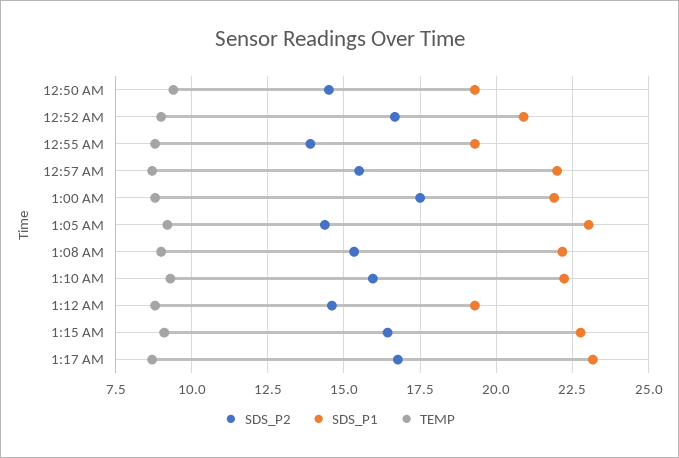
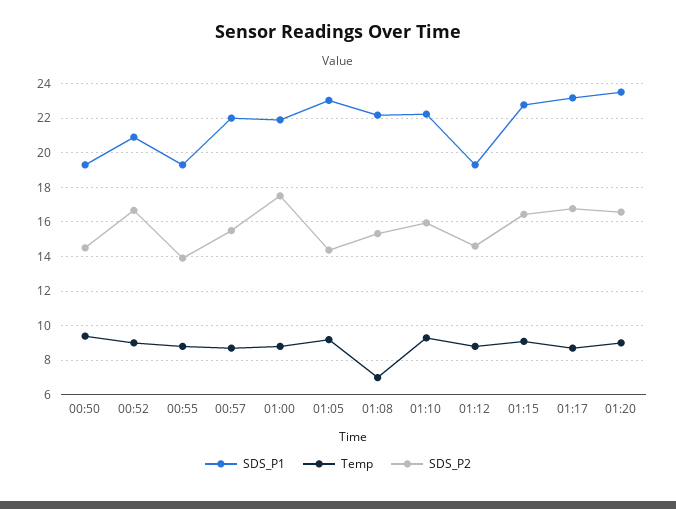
TEMP, 1:08 AM: 9 -> 7
SDS_P1, 01:20: none -> 23.5
TEMP, 01:20: none -> 9
SDS_P2, 01:20: none -> 16.5

